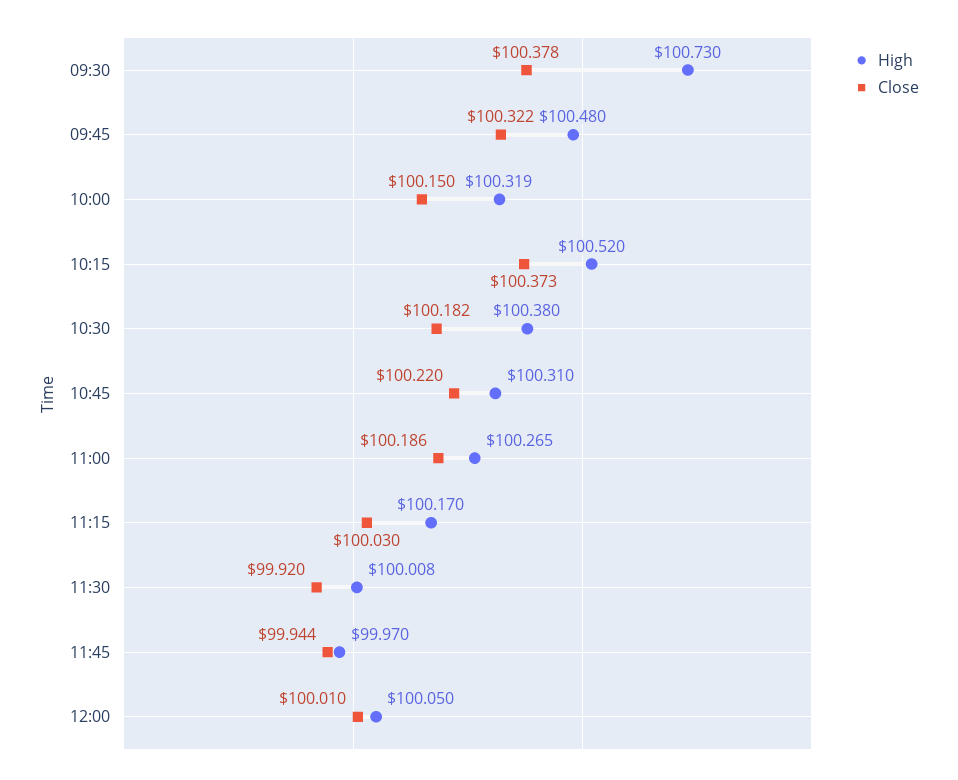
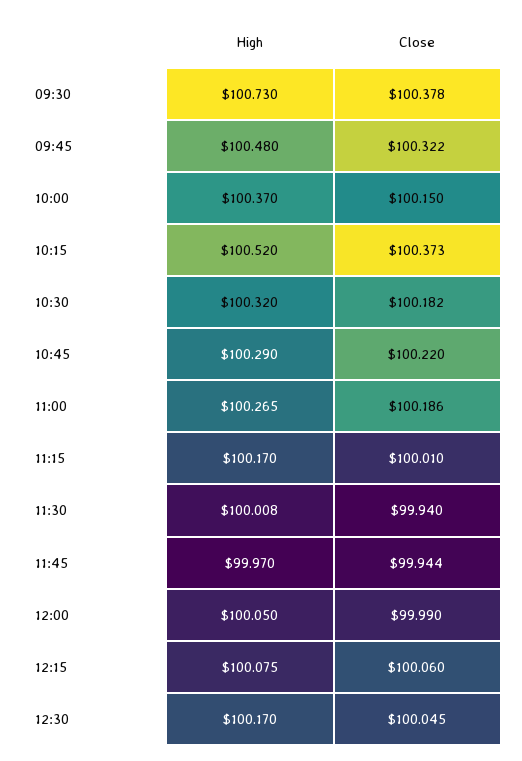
High, 10:00: 100.319 -> 100.37
High, 10:30: 100.38 -> 100.32
High, 10:45: 100.31 -> 100.29
Close, 11:15: 100.03 -> 100.01
Close, 11:30: 99.92 -> 99.94
Close, 12:00: 100.01 -> 99.99
High, 12:15: none -> 100.075
Close, 12:15: none -> 100.06
High, 12:30: none -> 100.17
Close, 12:30: none -> 100.045

